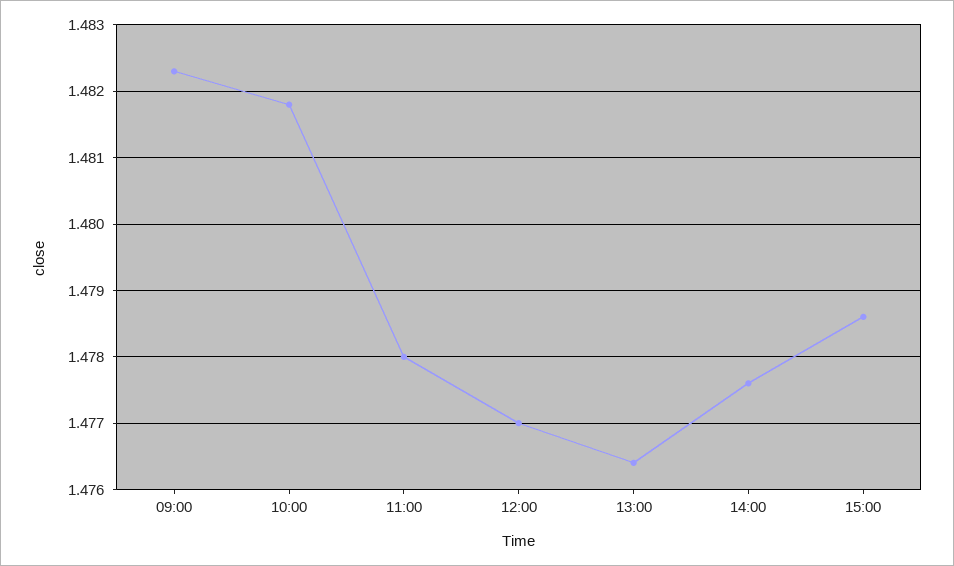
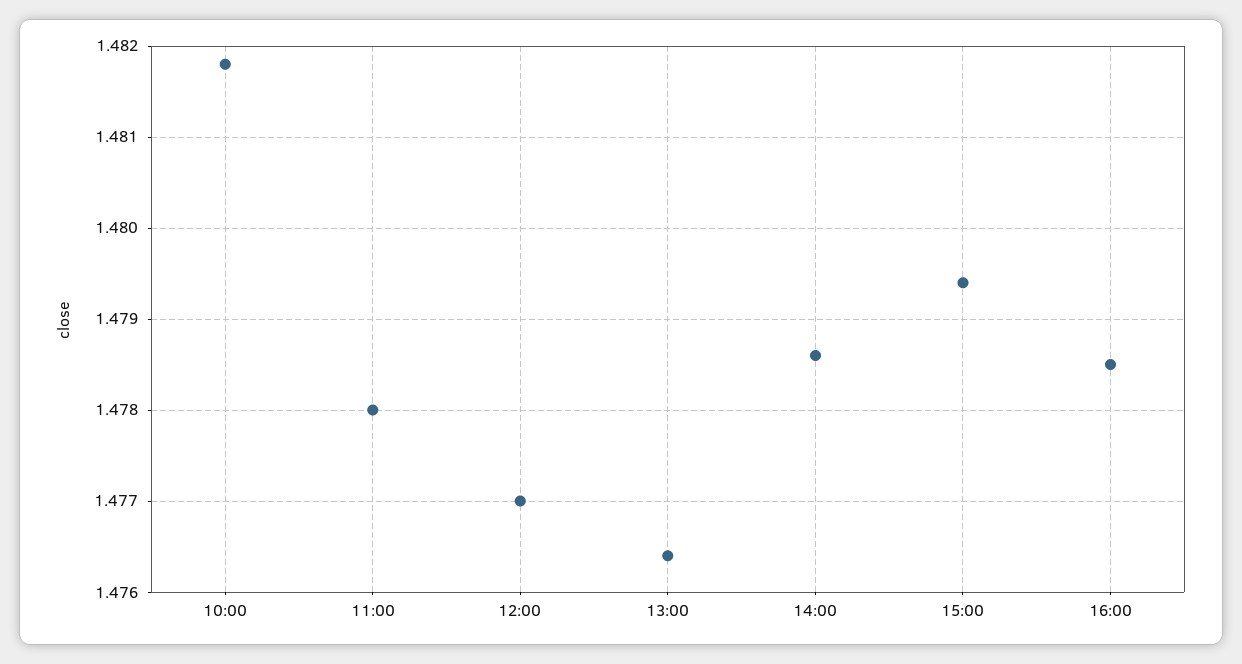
09:00: 1.4823 -> none
14:00: 1.4776 -> 1.4786
15:00: 1.4786 -> 1.4794
16:00: none -> 1.4785

